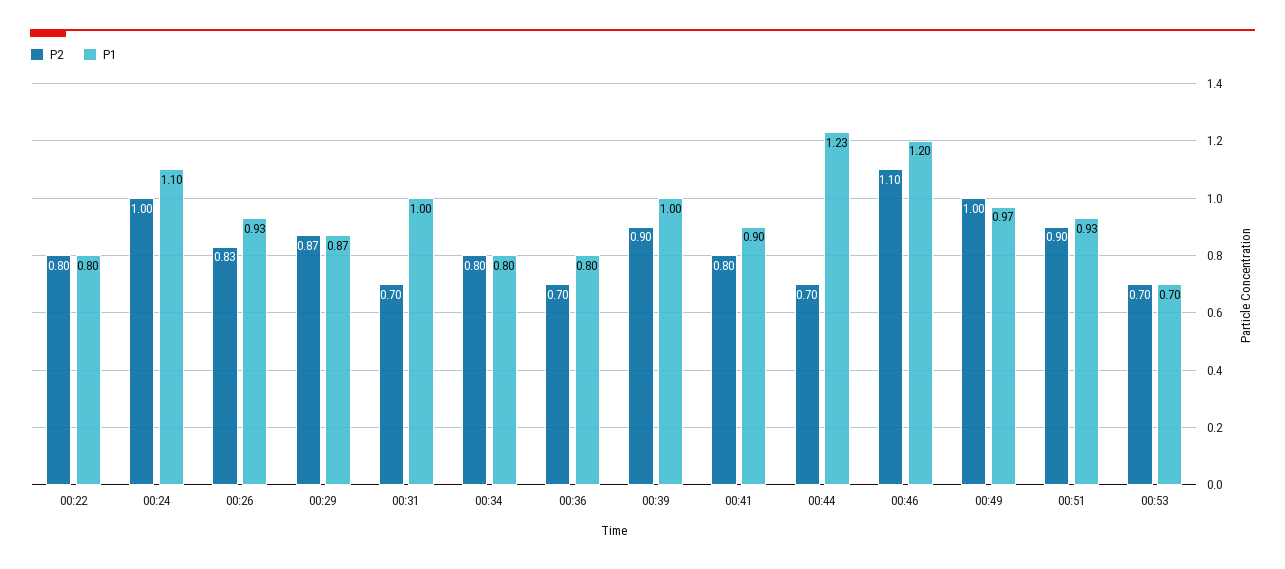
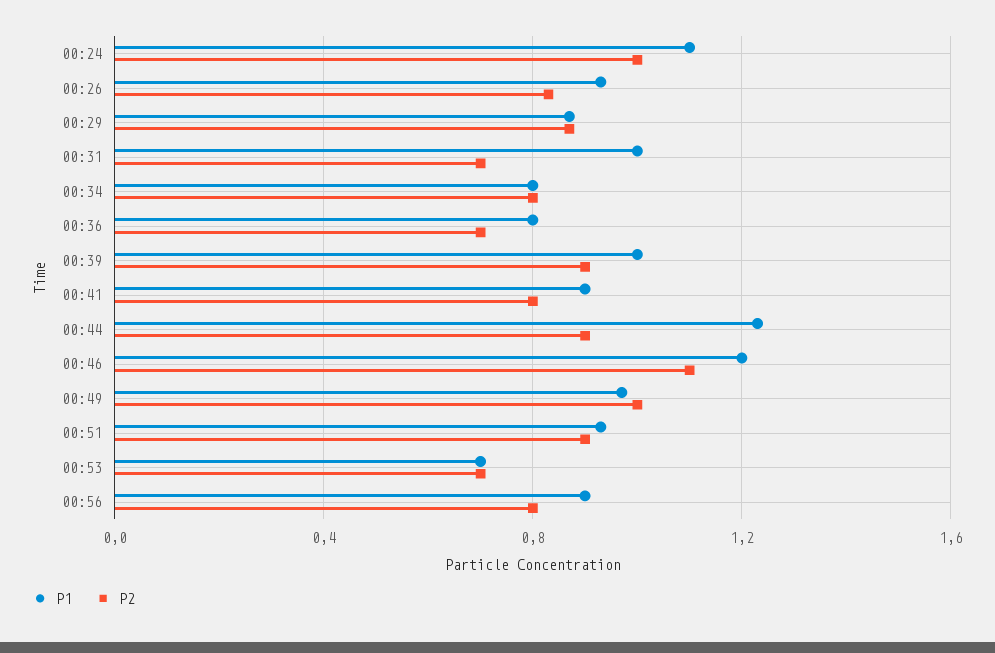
P2, 00:22: 0.8 -> none
P1, 00:22: 0.8 -> none
P2, 00:44: 0.7 -> 0.9
P1, 00:56: none -> 0.9
P2, 00:56: none -> 0.8

